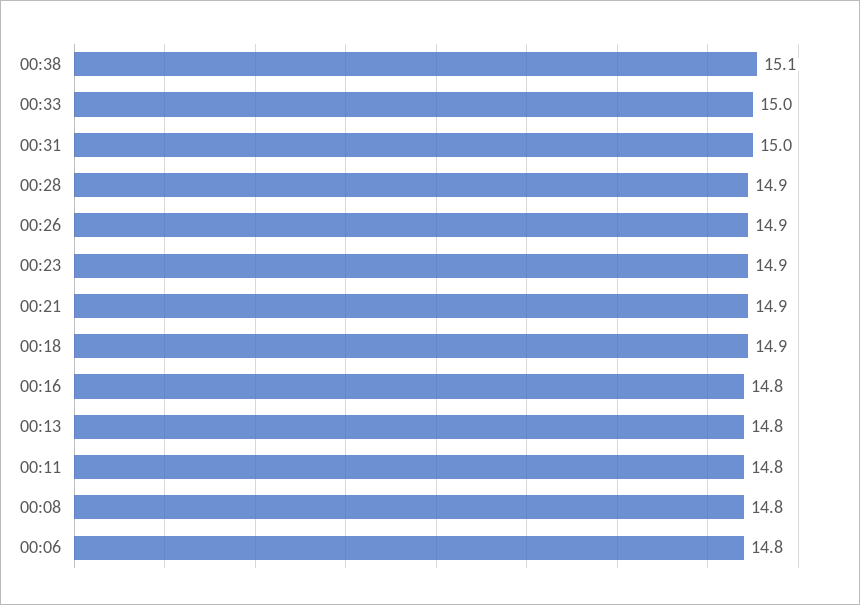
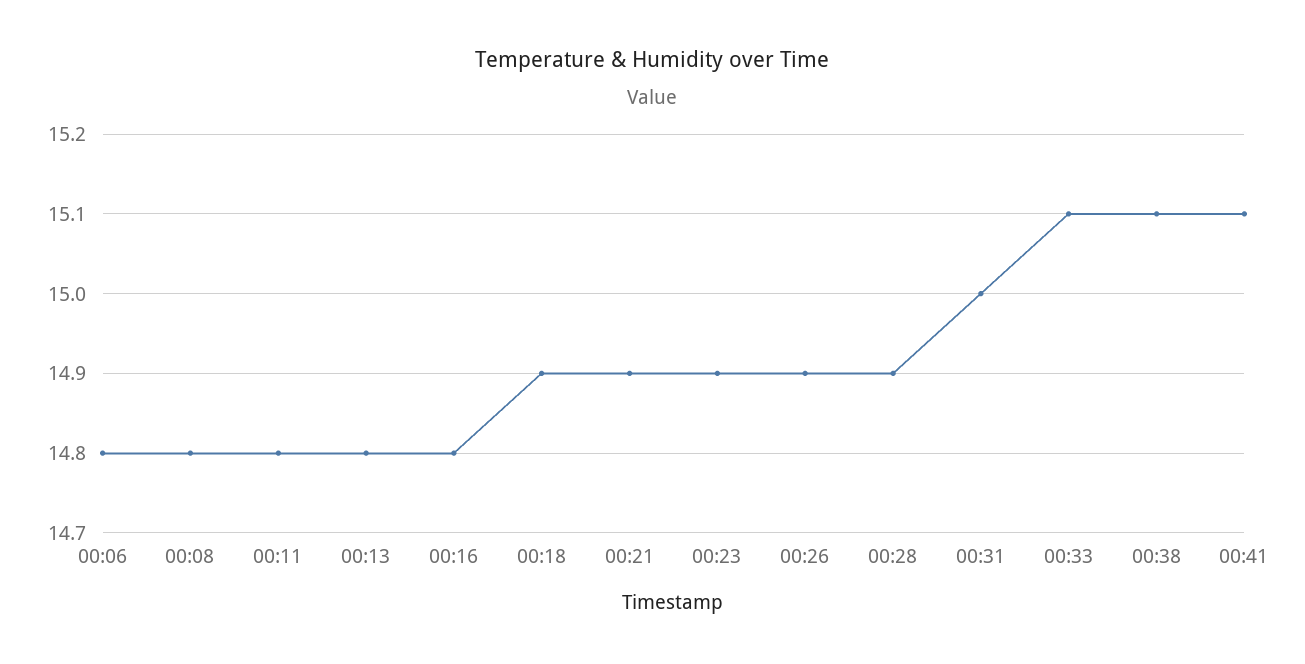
00:33: 15 -> 15.1
00:41: none -> 15.1

